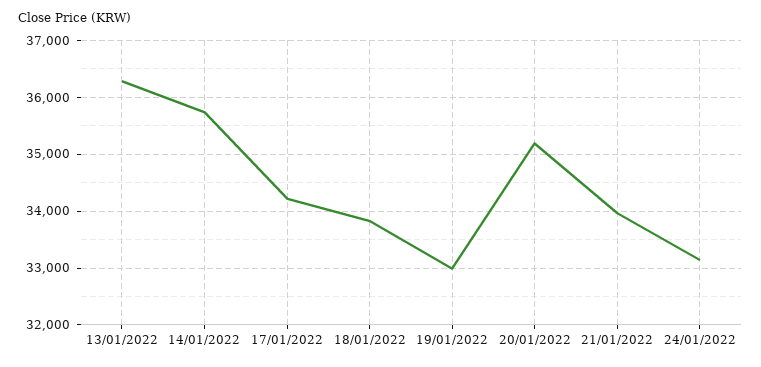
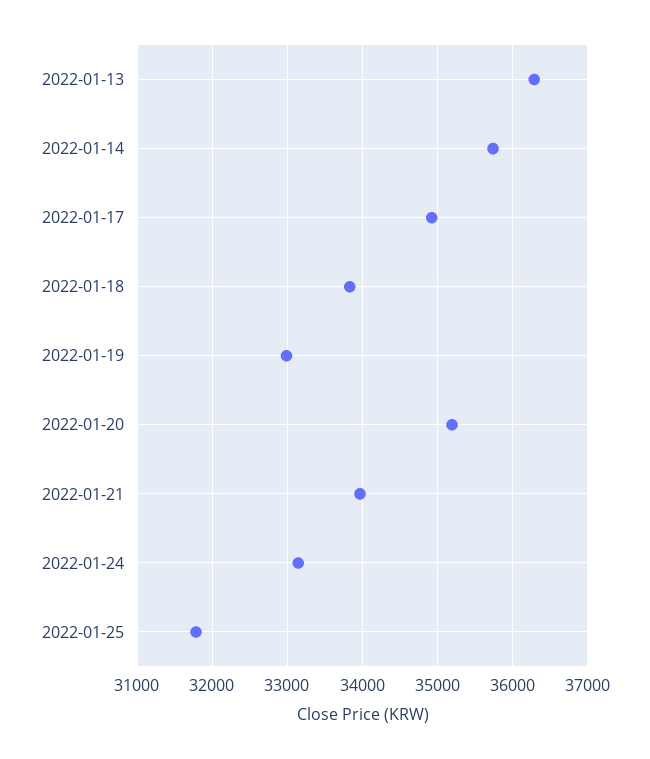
17/01/2022: 34200 -> 34900
2022-01-25: none -> 31800

